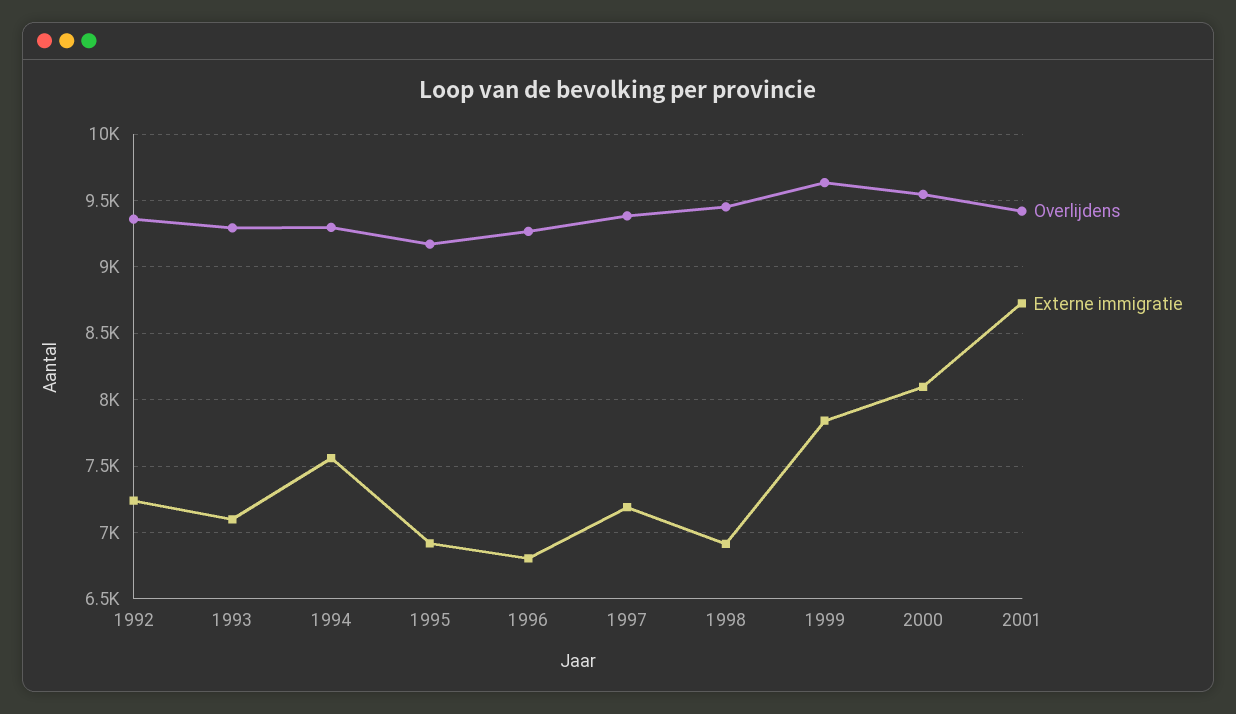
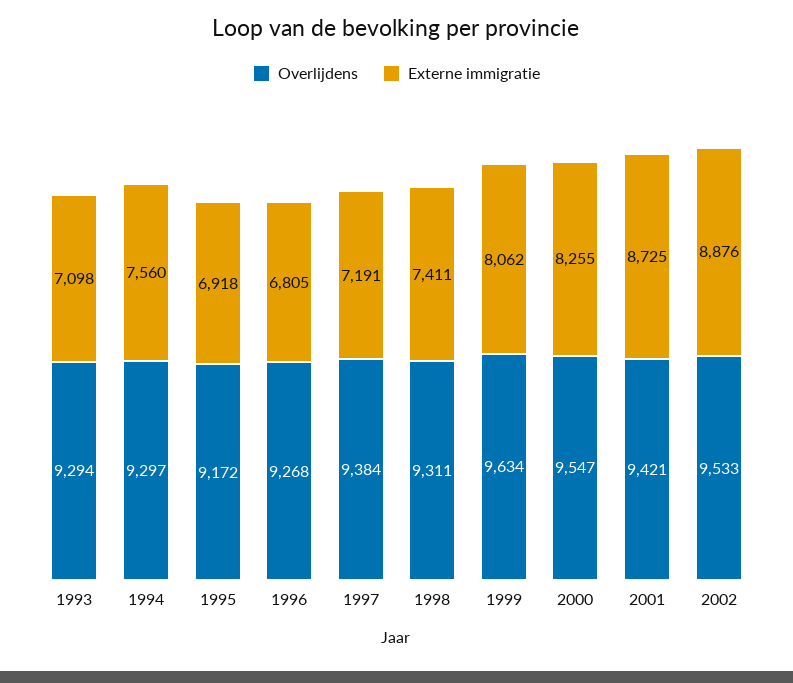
Overlijdens, 1992: 9350 -> none
Externe immigratie, 1992: 7250 -> none
Overlijdens, 1998: 9450 -> 9311
Externe immigratie, 1998: 6900 -> 7411
Externe immigratie, 1999: 7850 -> 8062
Externe immigratie, 2000: 8100 -> 8255
Overlijdens, 2002: none -> 9533
Externe immigratie, 2002: none -> 8876

